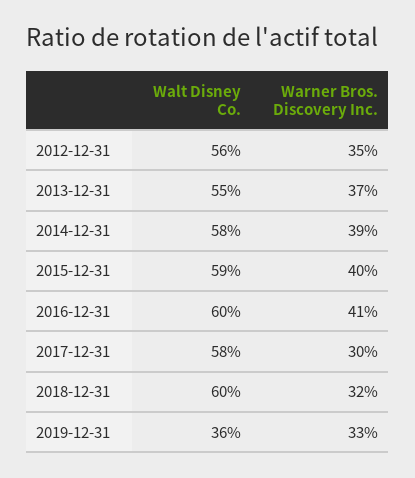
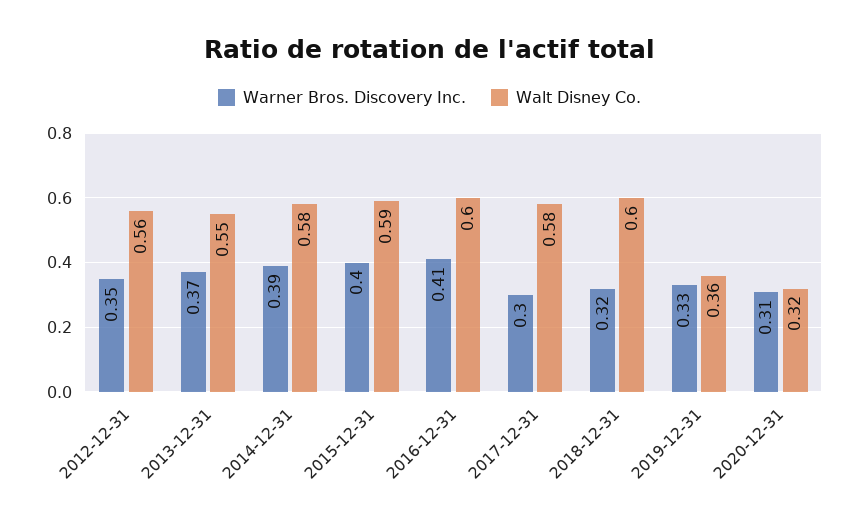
Warner Bros. Discovery Inc., 2020-12-31: none -> 0.31
Walt Disney Co., 2020-12-31: none -> 0.32

